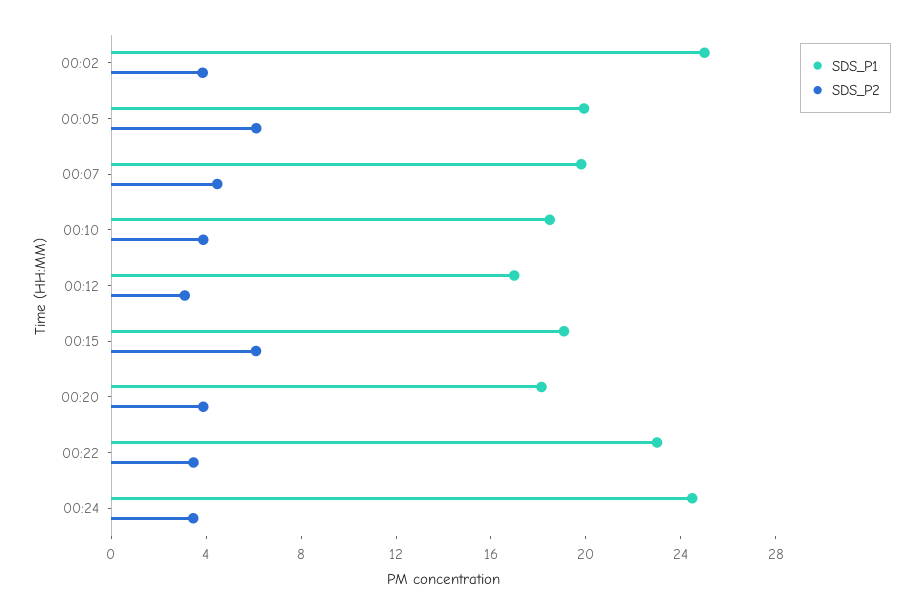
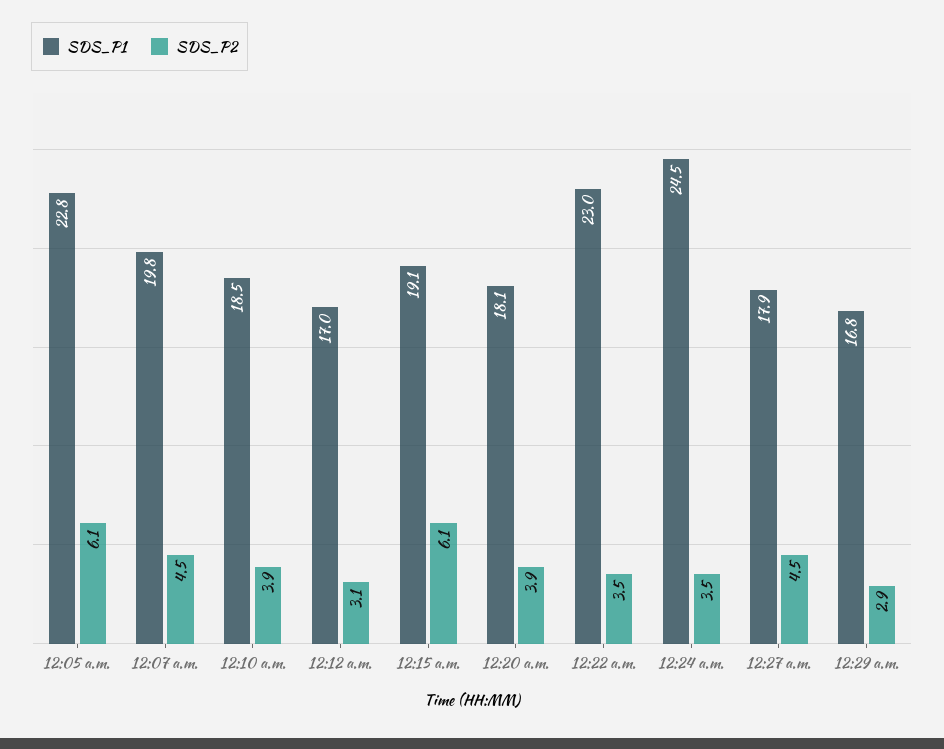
SDS_P1, 00:02: 25 -> none
SDS_P2, 00:02: 4 -> none
SDS_P1, 00:05: 20 -> 22.8
SDS_P1, 12:27 a.m.: none -> 17.9
SDS_P2, 12:27 a.m.: none -> 4.5
SDS_P1, 12:29 a.m.: none -> 16.8
SDS_P2, 12:29 a.m.: none -> 2.9

